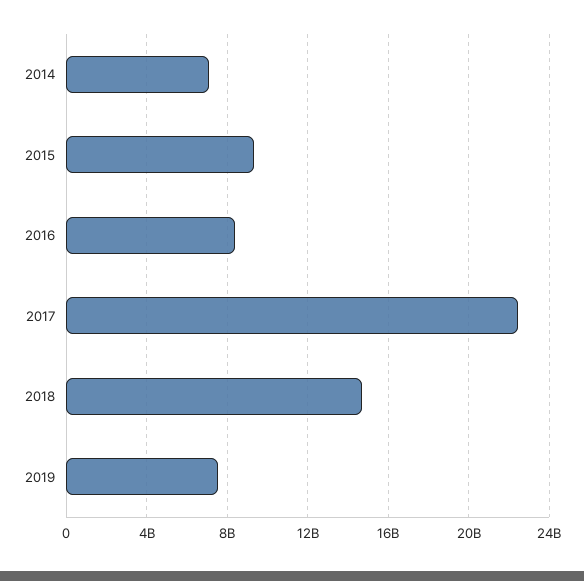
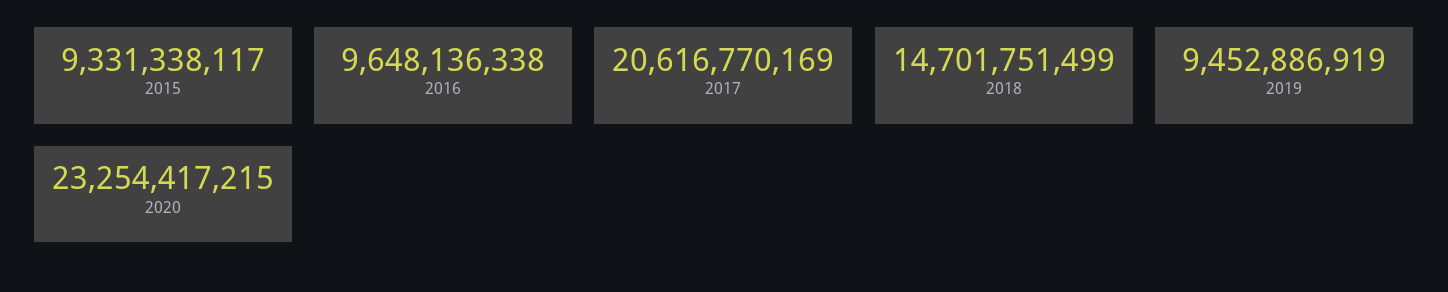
2014: 7000000000 -> none
2016: 8500000000 -> 9648136338
2017: 22500000000 -> 20616770169
2019: 7500000000 -> 9452886919
2020: none -> 23254417215

